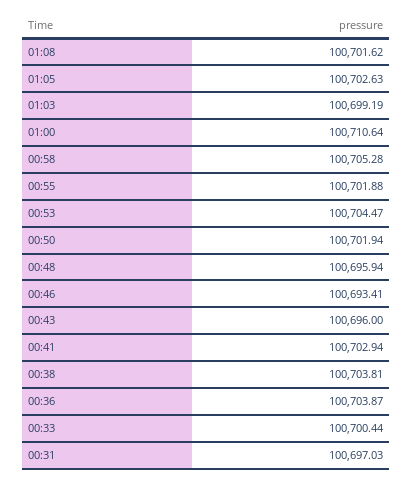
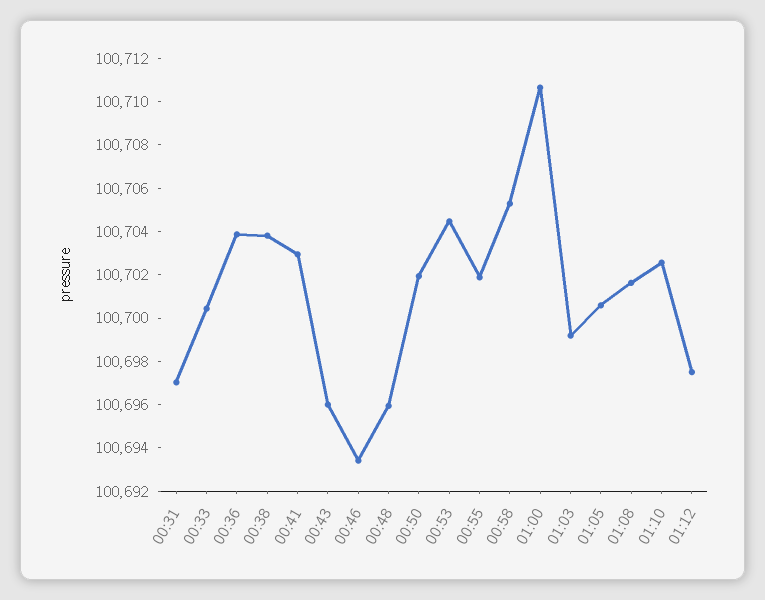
01:05: 100702.63 -> 100700.5
01:10: none -> 100702.5
01:12: none -> 100697.5

